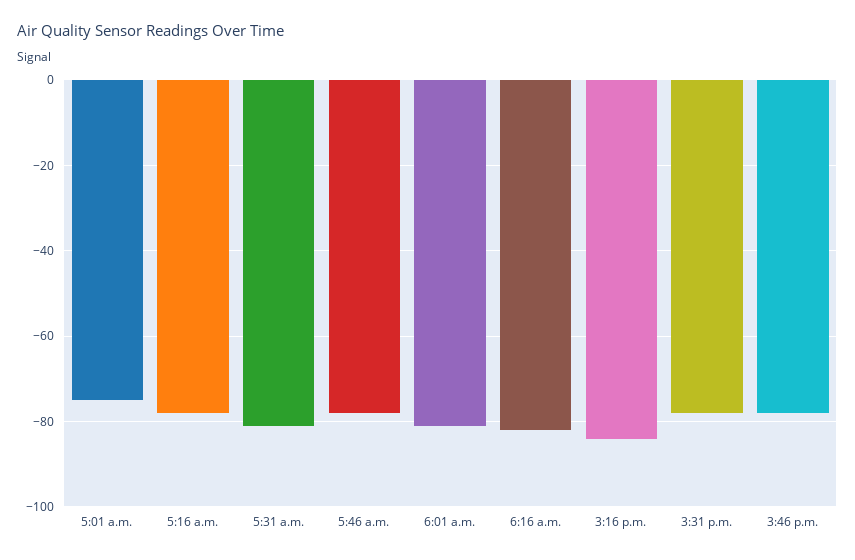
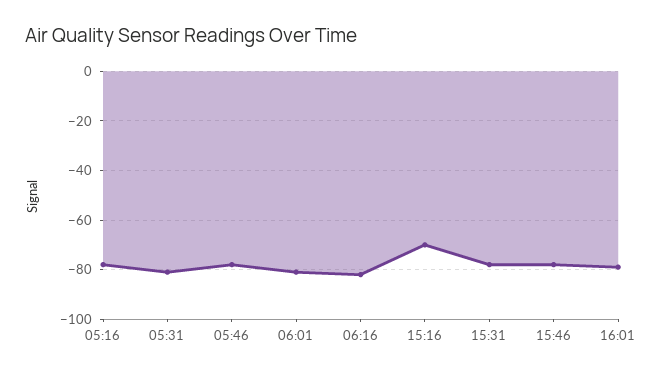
5:01 a.m.: -75 -> none
3:16 p.m.: -85 -> -70
16:01: none -> -80

